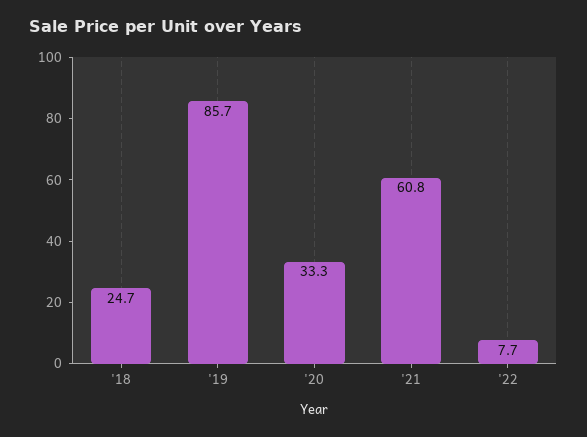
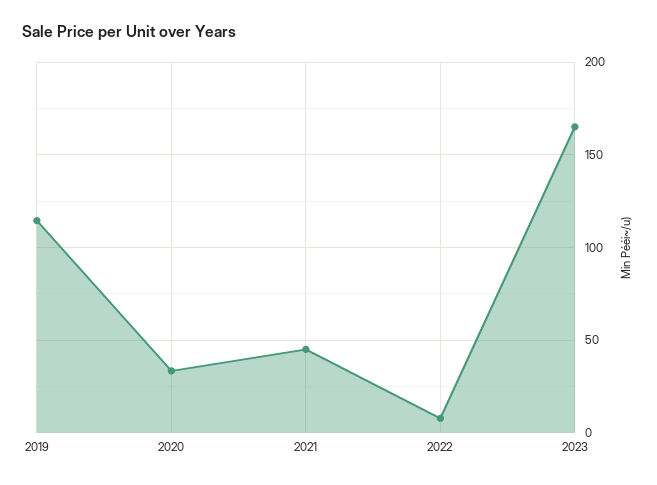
'18: 24.7 -> none
'19: 85.7 -> 115
'21: 60.8 -> 45
2023: none -> 165

